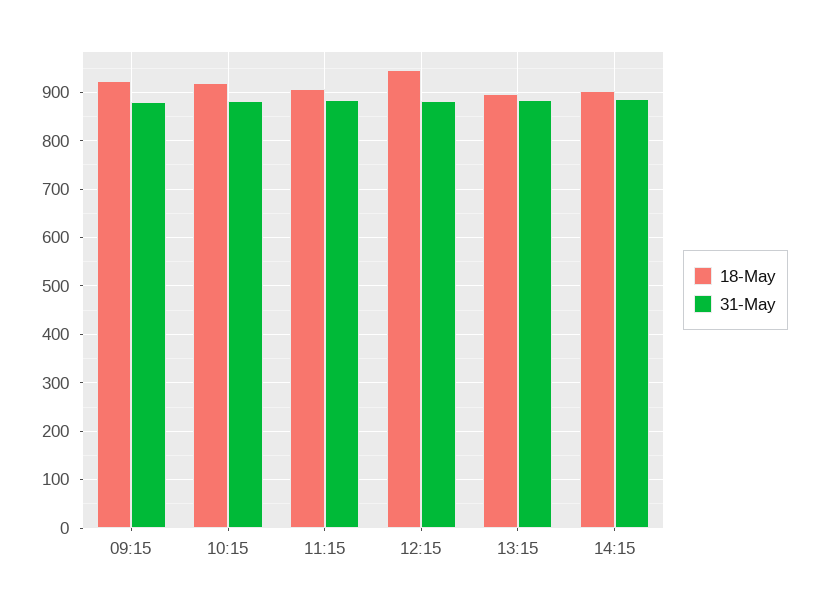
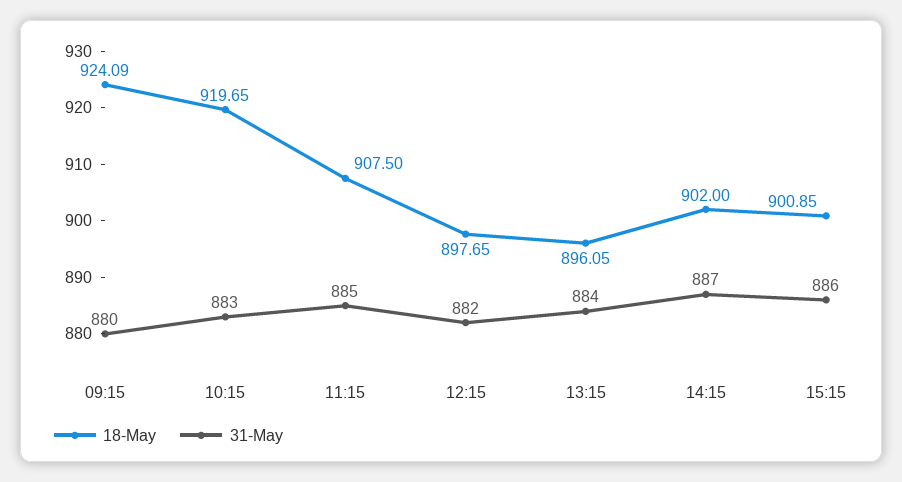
18-May, 12:15: 940 -> 897.65
18-May, 15:15: none -> 900.85
31-May, 15:15: none -> 886

